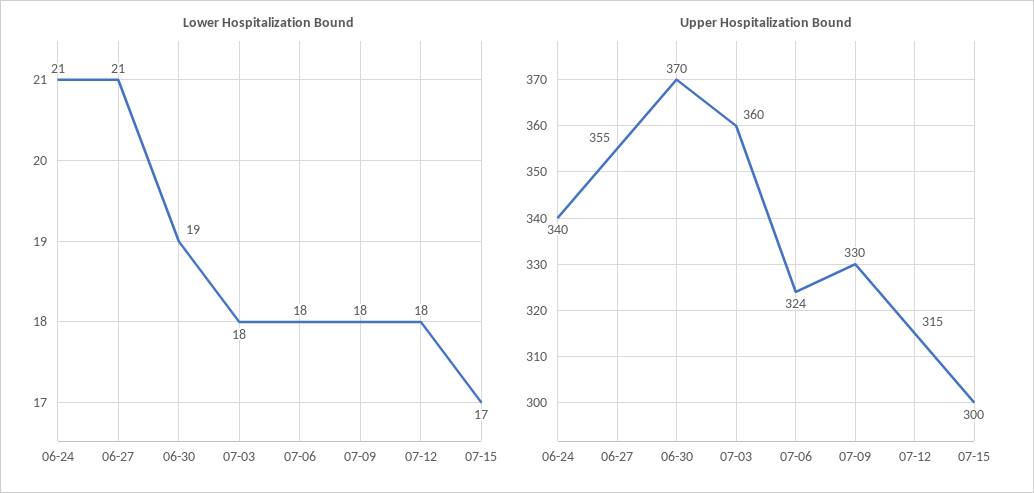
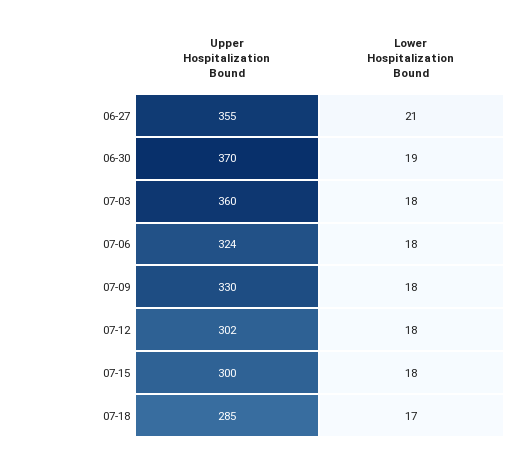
Lower Hospitalization Bound, 06-24: 21 -> none
Lower Hospitalization Bound, 07-15: 17 -> 18
Upper Hospitalization Bound, 06-24: 340 -> none
Upper Hospitalization Bound, 07-12: 315 -> 302
Upper Hospitalization Bound, 07-18: none -> 285
Lower Hospitalization Bound, 07-18: none -> 17

